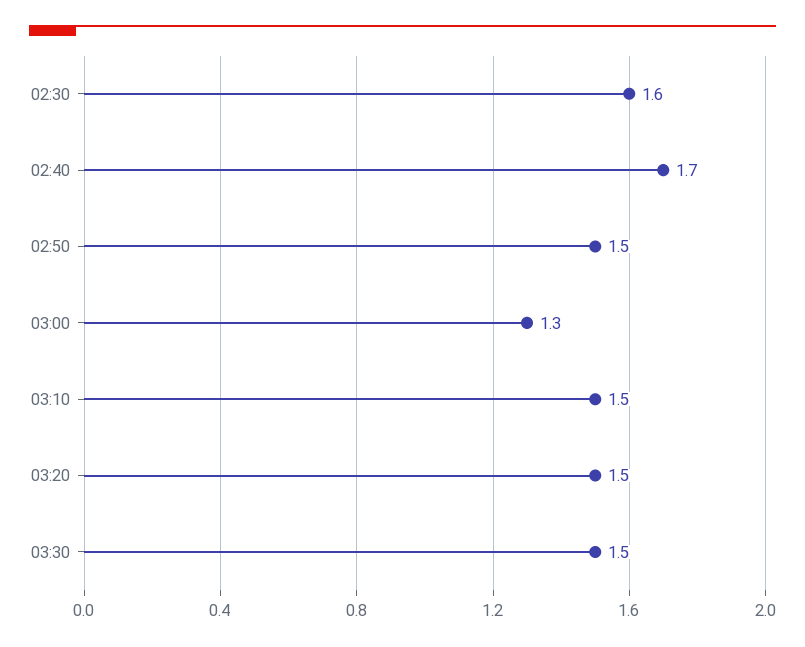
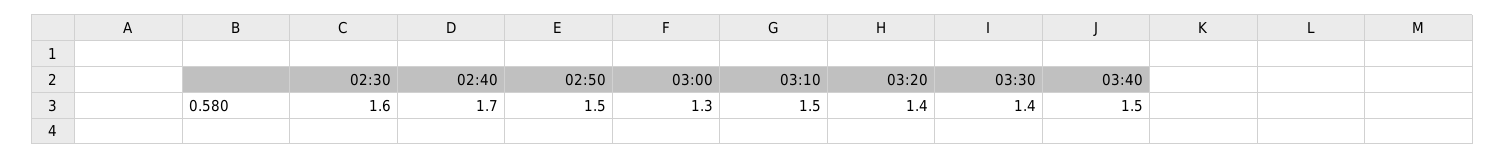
03:20: 1.5 -> 1.4
03:30: 1.5 -> 1.4
03:40: none -> 1.5

